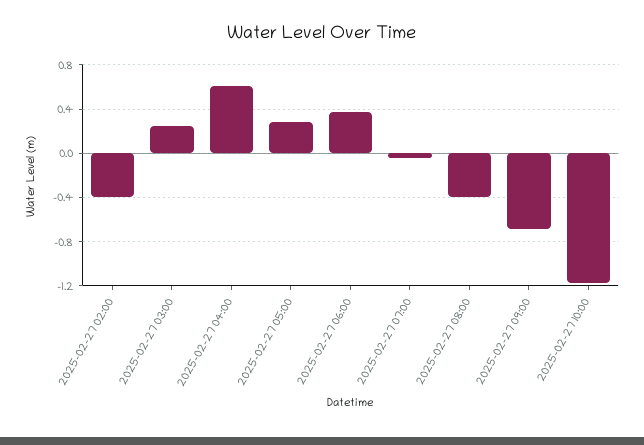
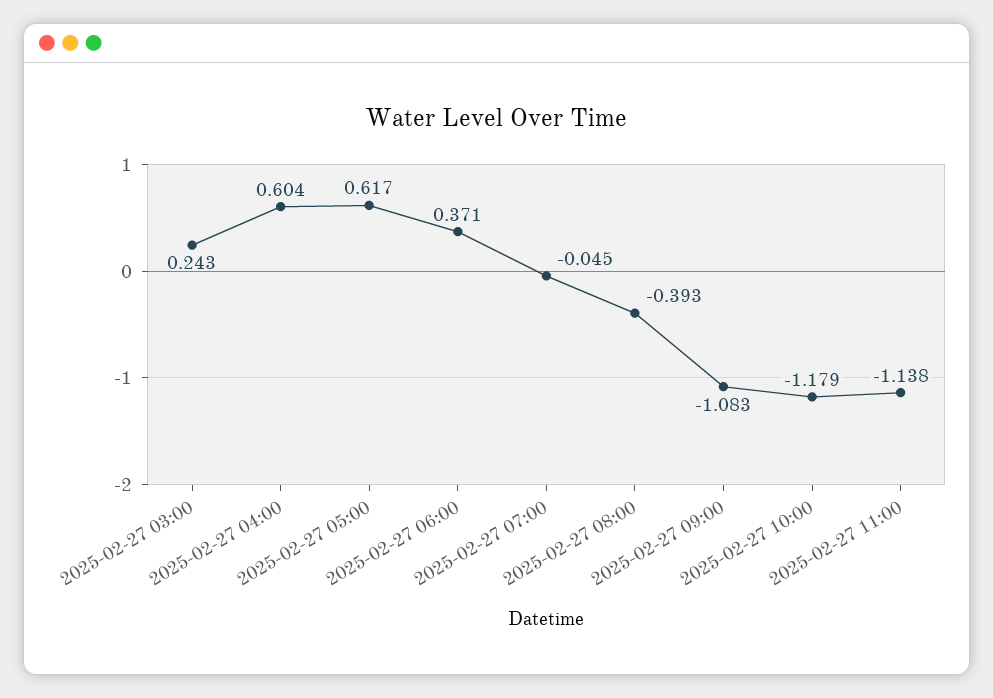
2025-02-27 02:00: -0.4 -> none
2025-02-27 05:00: 0.3 -> 0.617
2025-02-27 09:00: -0.7 -> -1.083
2025-02-27 11:00: none -> -1.138

